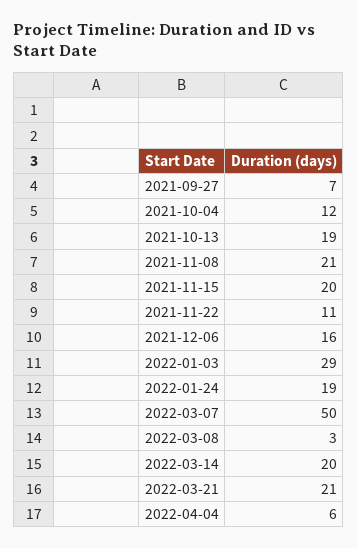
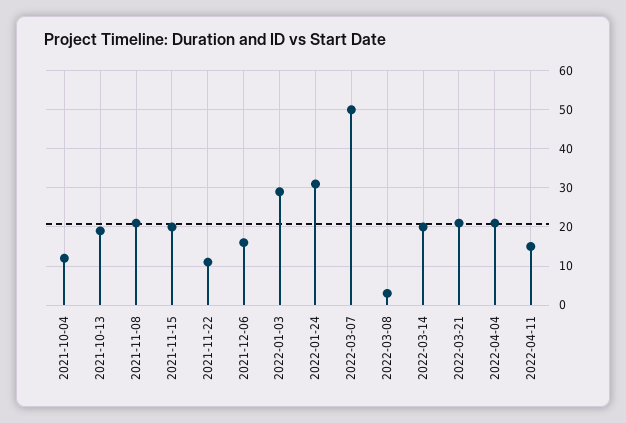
2021-09-27: 7 -> none
2022-01-24: 19 -> 30
2022-04-04: 6 -> 20
2022-04-11: none -> 15

